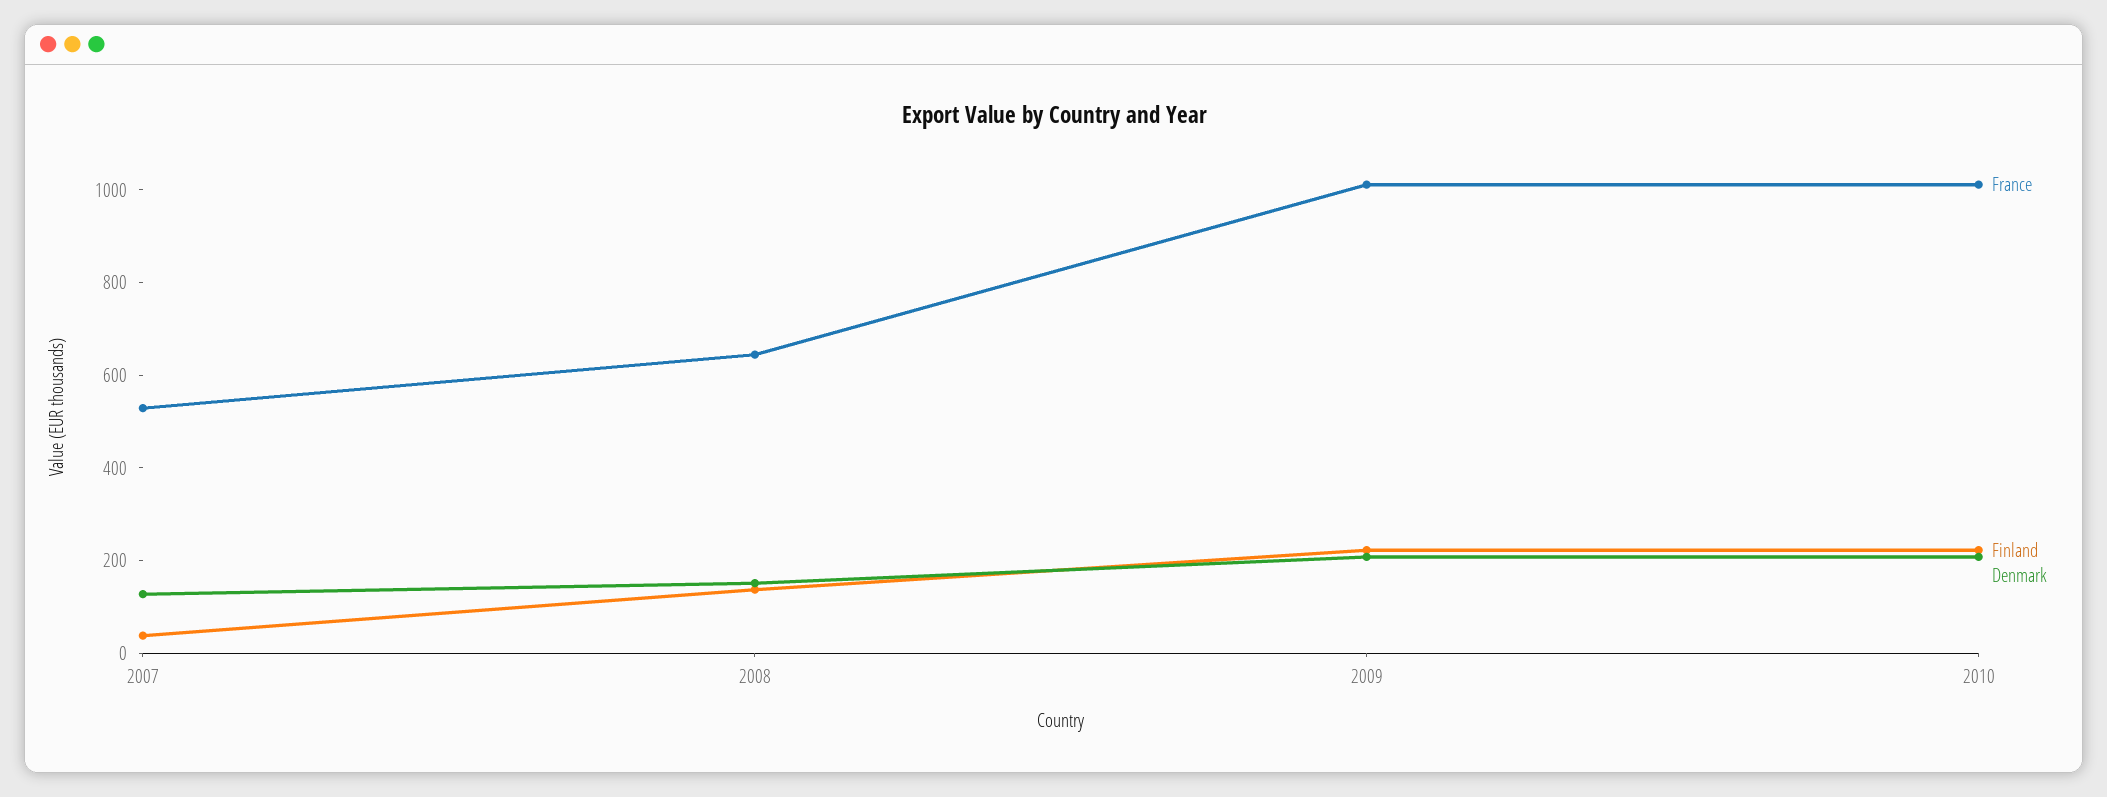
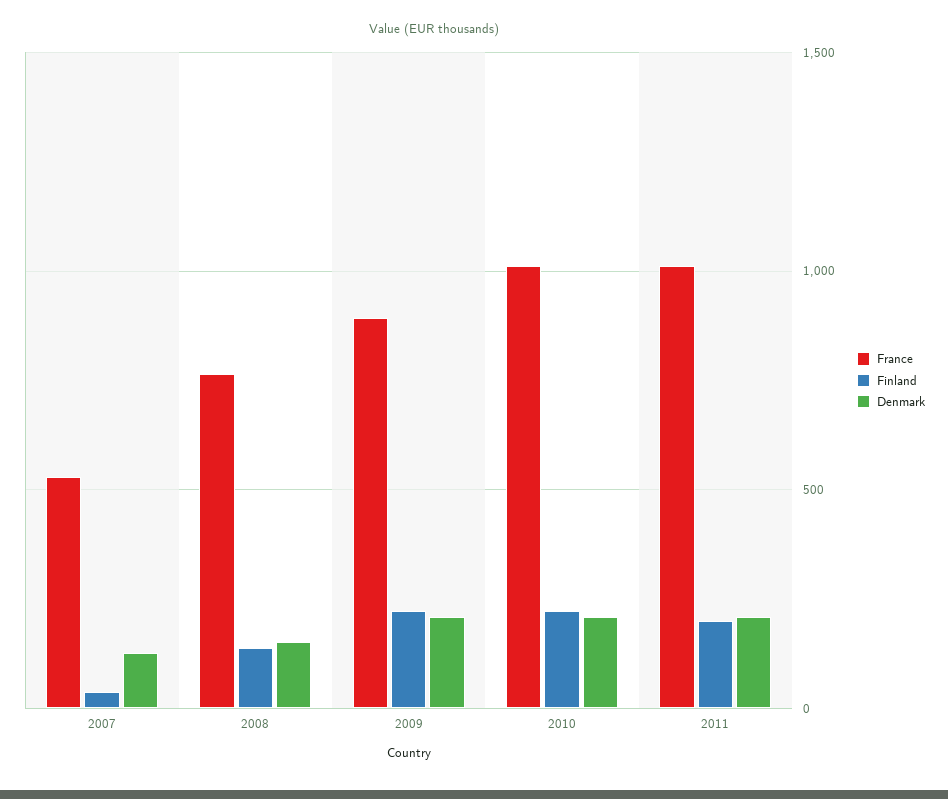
France, 2008: 650 -> 750
France, 2009: 1000 -> 900
France, 2011: none -> 1000
Finland, 2011: none -> 200
Denmark, 2011: none -> 200

